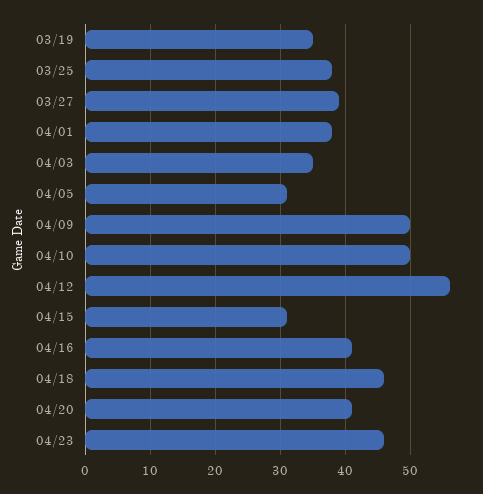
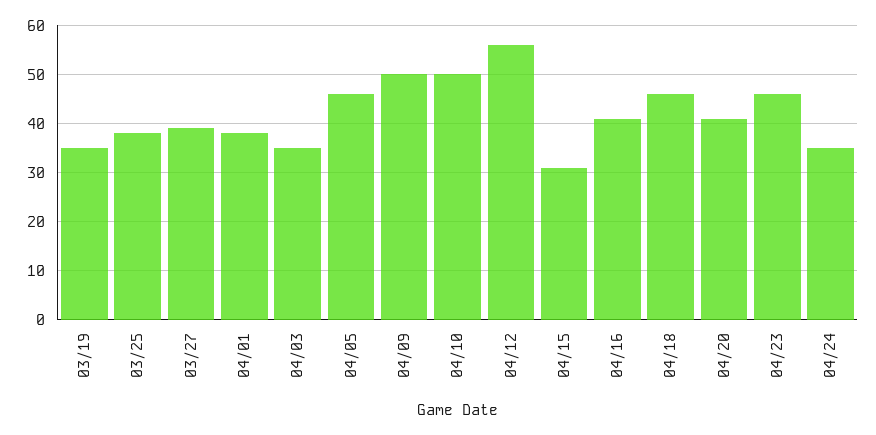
04/05: 31 -> 45
04/24: none -> 35

